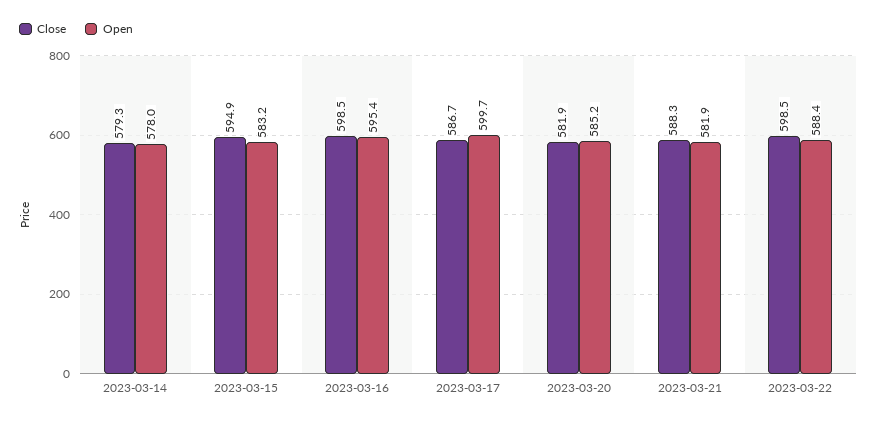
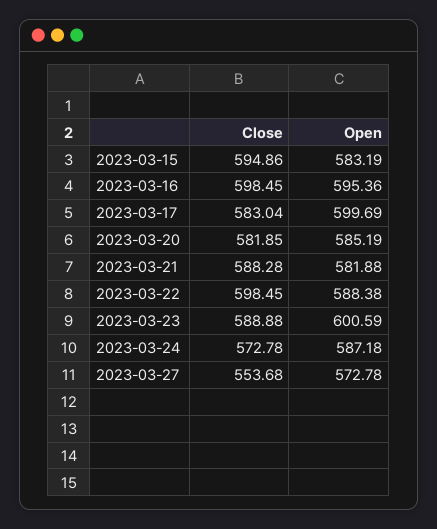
Close, 2023-03-14: 579.3 -> none
Open, 2023-03-14: 578 -> none
Close, 2023-03-17: 586.7 -> 583.04
Close, 2023-03-23: none -> 588.88
Open, 2023-03-23: none -> 600.59
Close, 2023-03-24: none -> 572.78
Open, 2023-03-24: none -> 587.18
Close, 2023-03-27: none -> 553.68
Open, 2023-03-27: none -> 572.78

